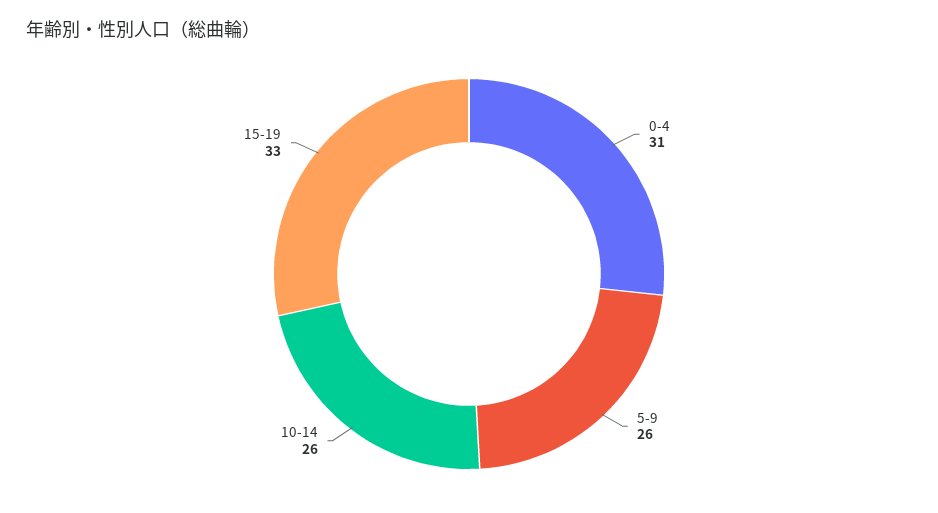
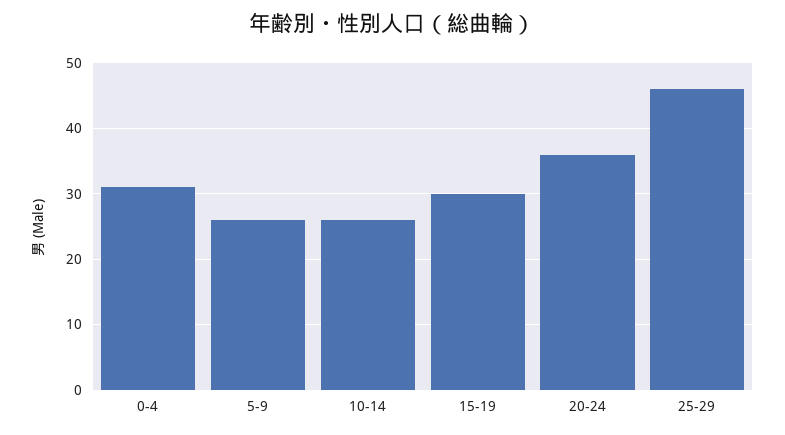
15-19: 33 -> 30
20-24: none -> 36
25-29: none -> 46

